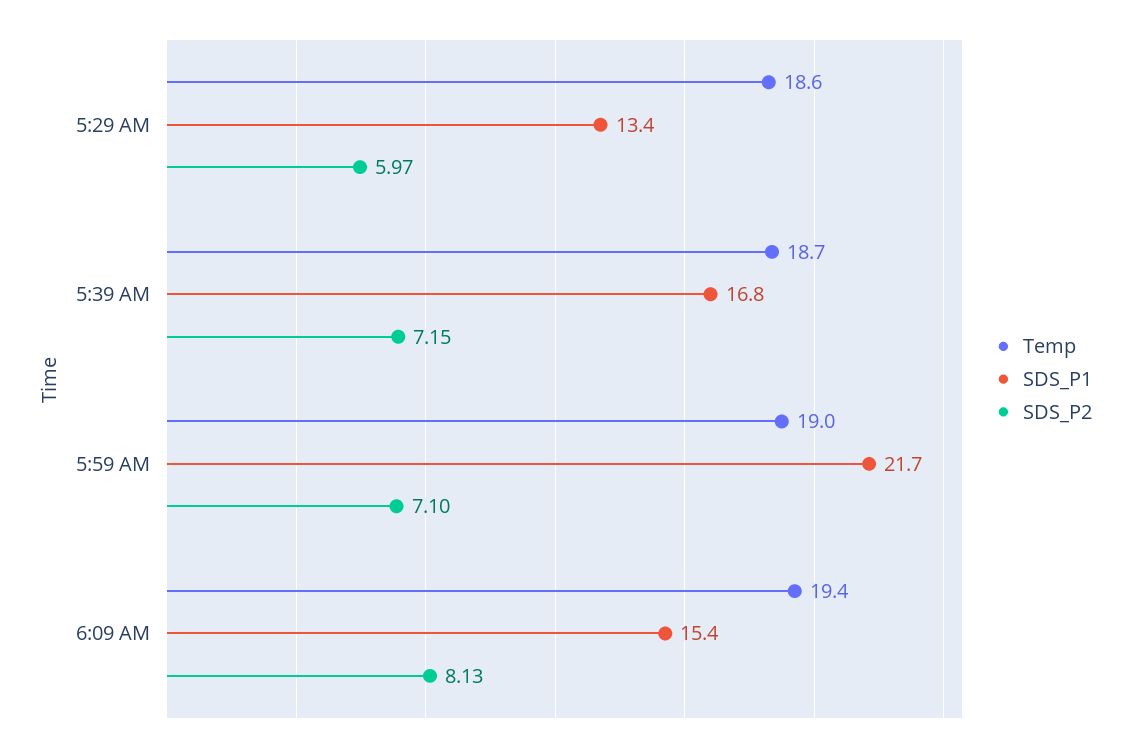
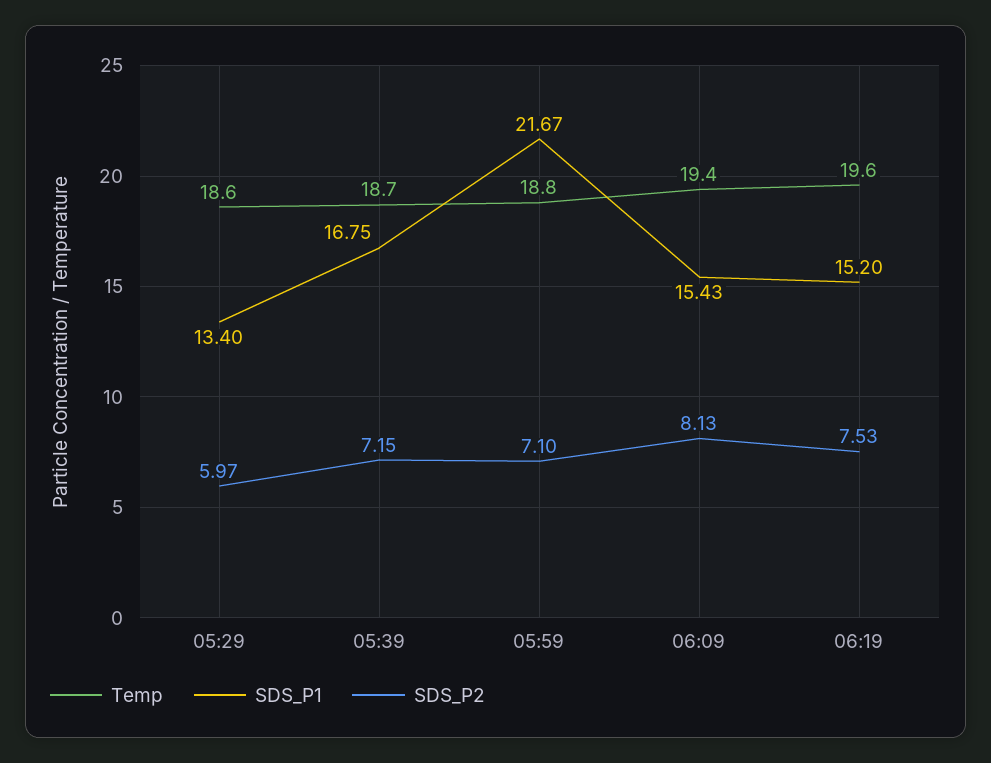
Temp, 5:59 AM: 19 -> 18.8
Temp, 06:19: none -> 19.6
SDS_P1, 06:19: none -> 15.2
SDS_P2, 06:19: none -> 7.53

